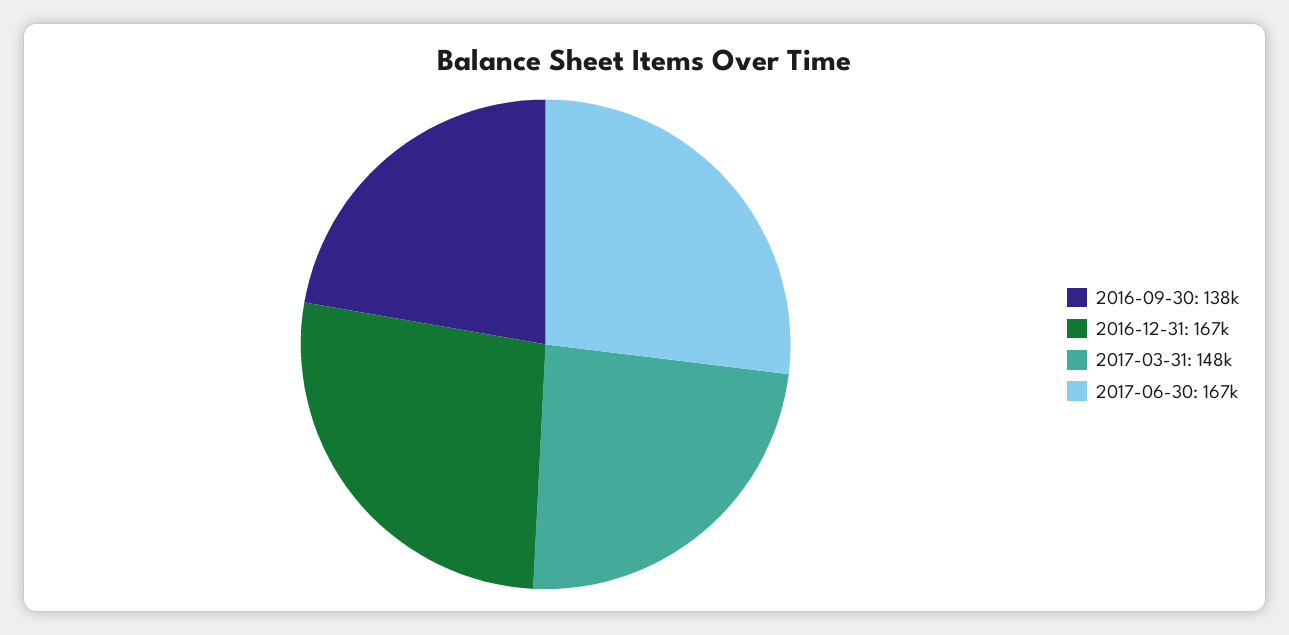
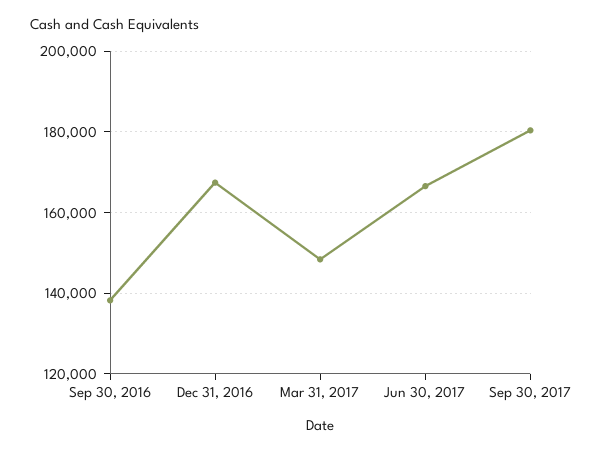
Sep 30, 2017: none -> 180000

